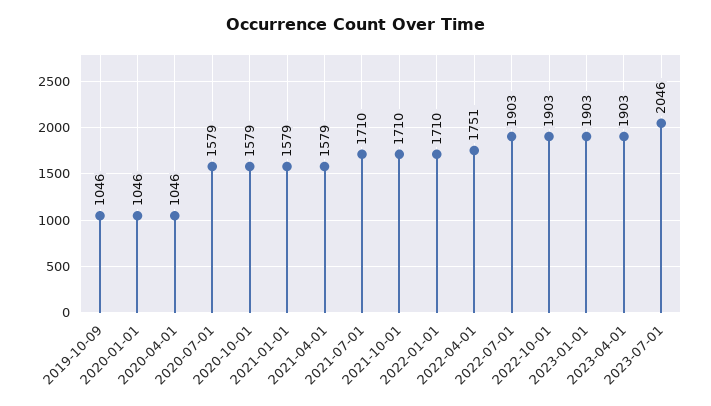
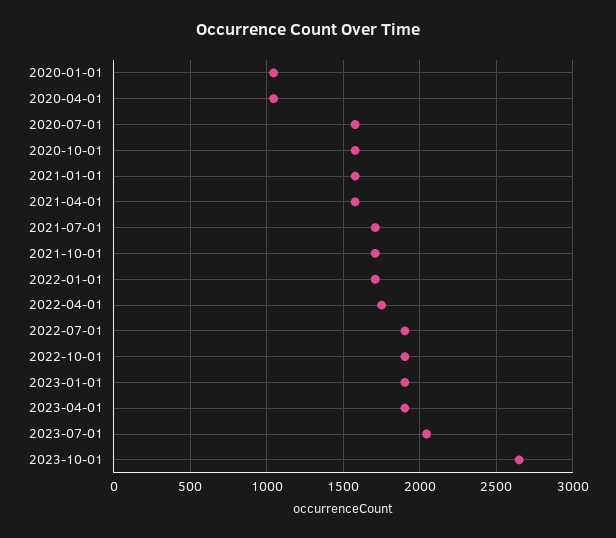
2019-10-09: 1046 -> none
2023-10-01: none -> 2650

